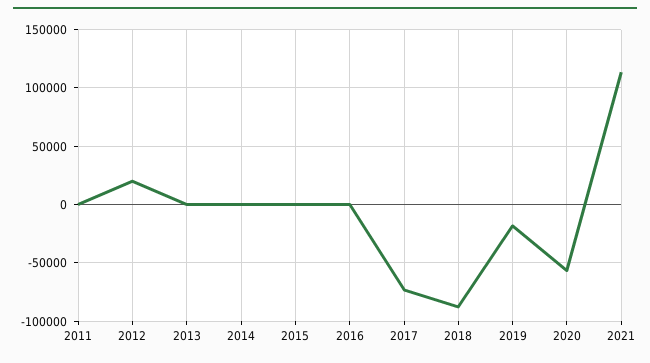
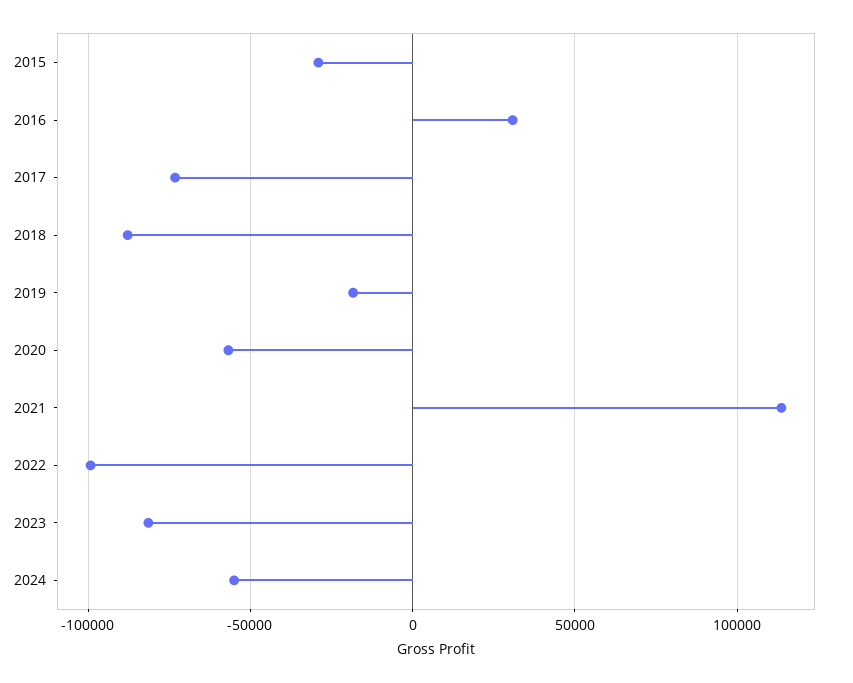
2011: 0 -> none
2012: 20000 -> none
2013: 0 -> none
2014: 0 -> none
2015: 0 -> -30000
2016: 0 -> 30000
2022: none -> -100000
2023: none -> -80000
2024: none -> -55000

